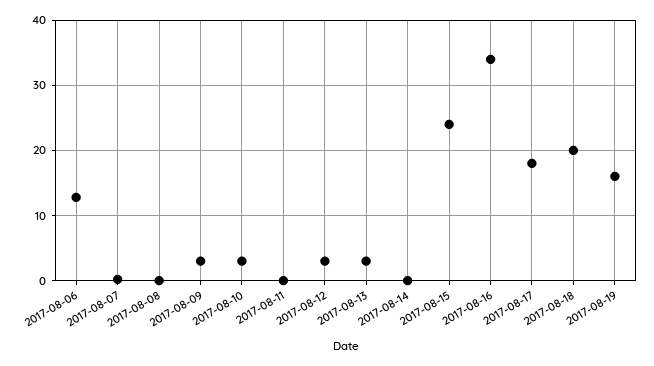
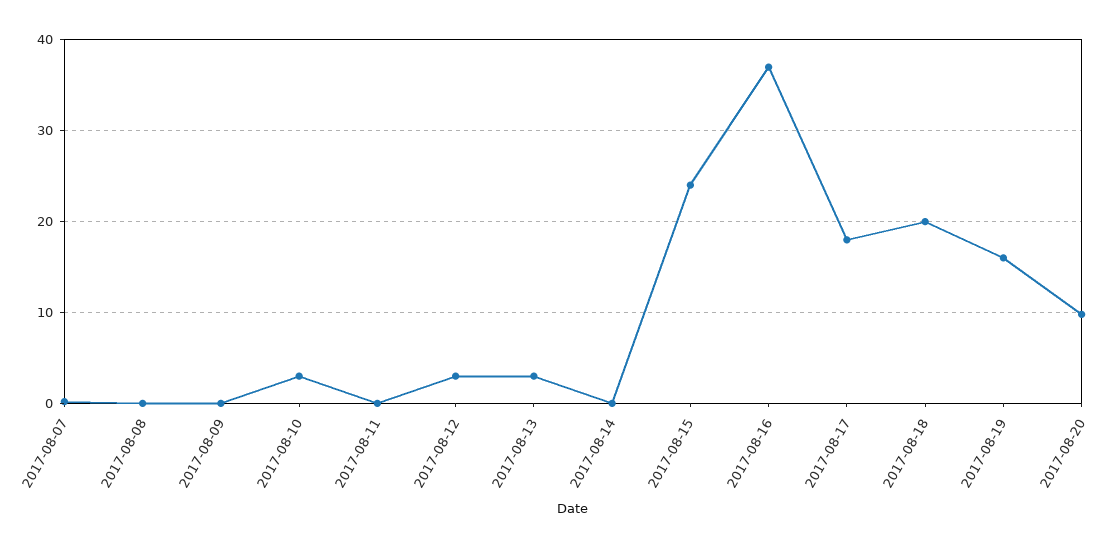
2017-08-06: 13 -> none
2017-08-09: 3 -> 0
2017-08-16: 34 -> 37
2017-08-20: none -> 10

